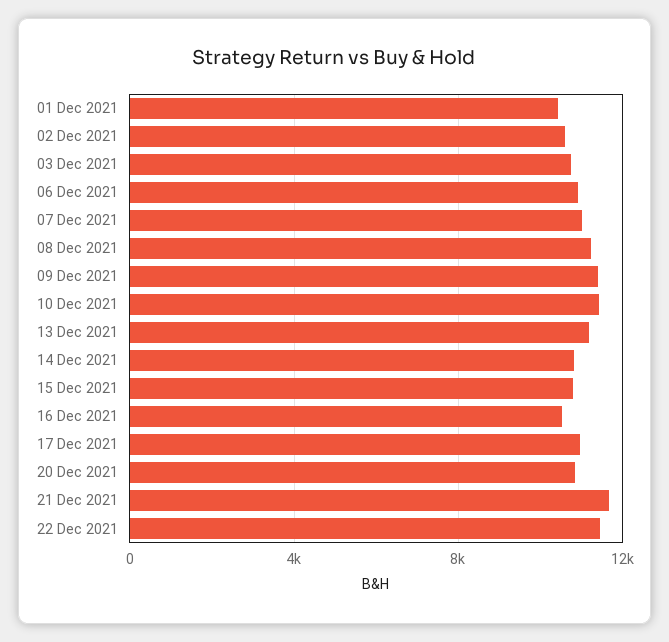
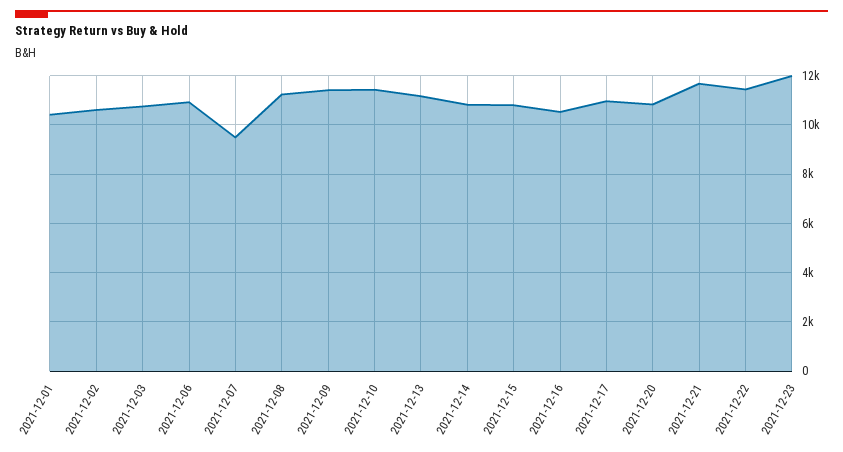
07 Dec 2021: 11000 -> 9500
2021-12-23: none -> 12000

